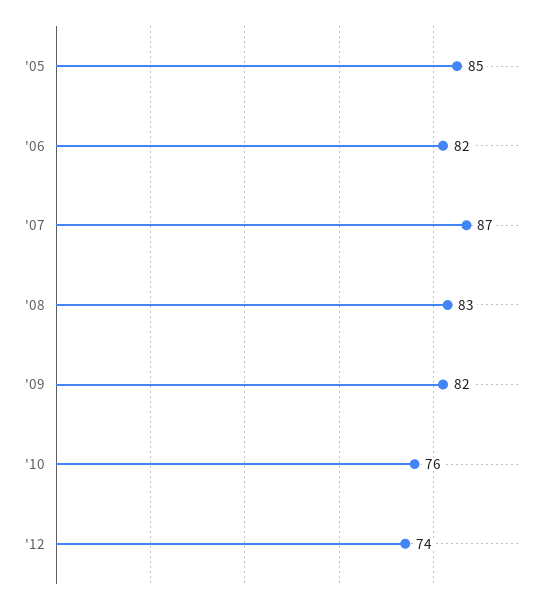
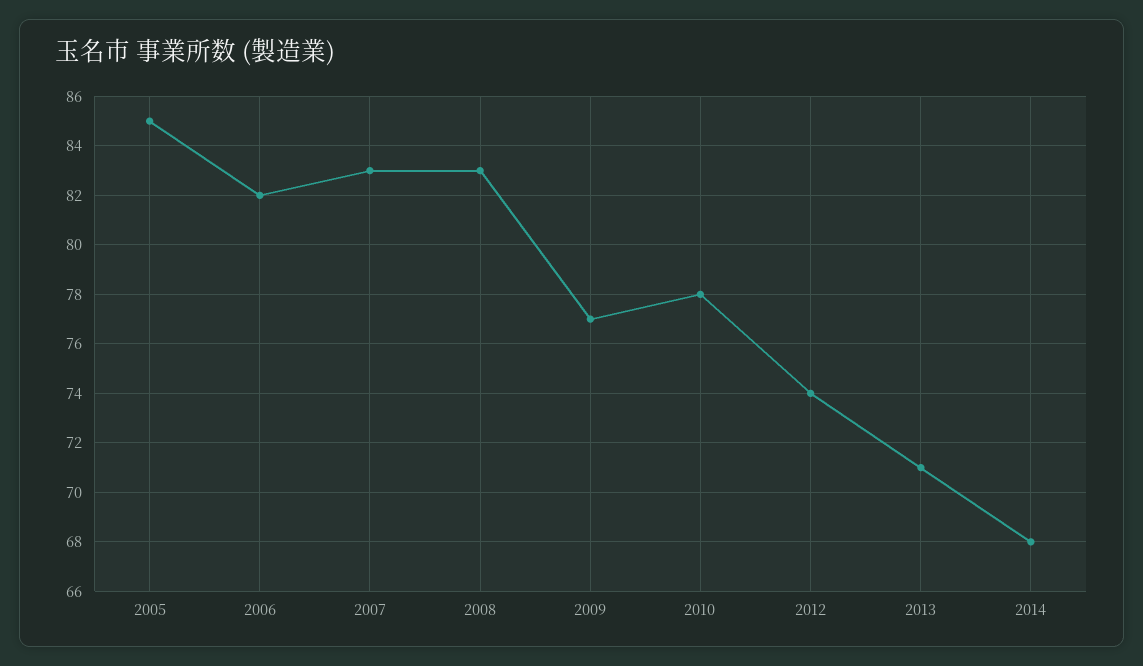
'07: 87 -> 83
'09: 82 -> 77
'10: 76 -> 78
2013: none -> 71
2014: none -> 68

